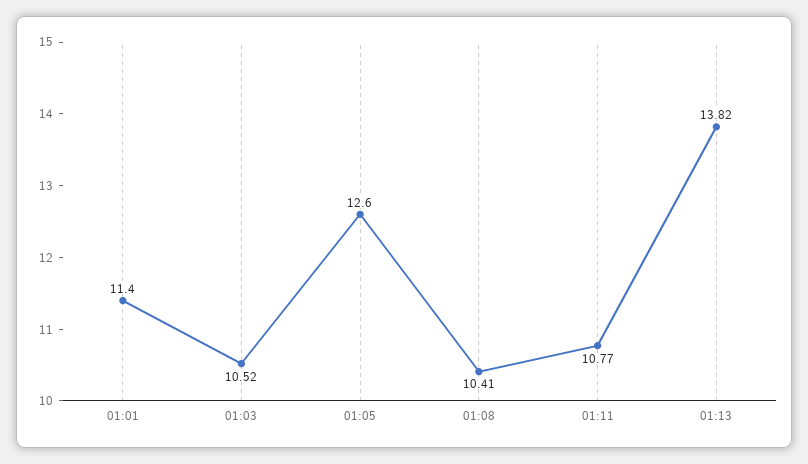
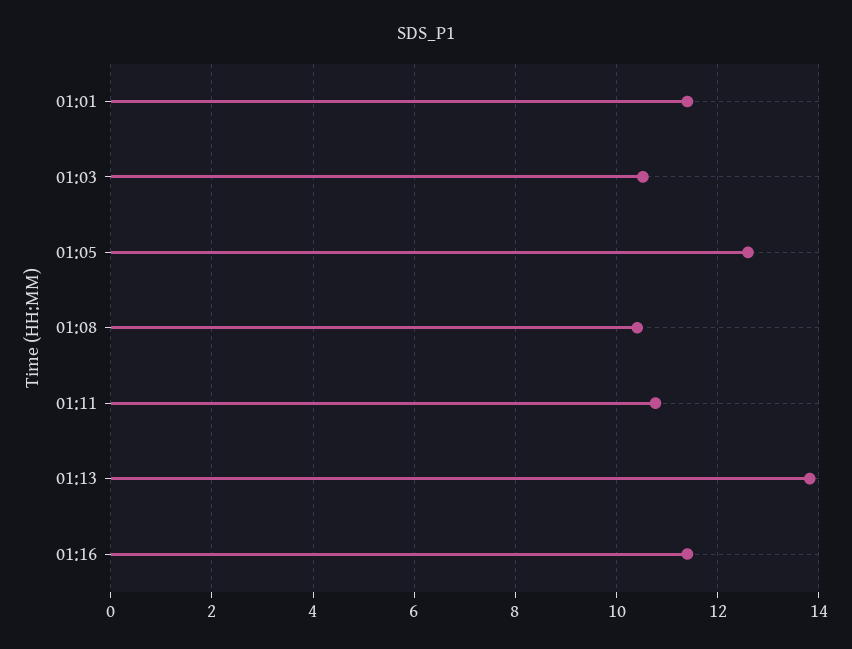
01:16: none -> 11.4

